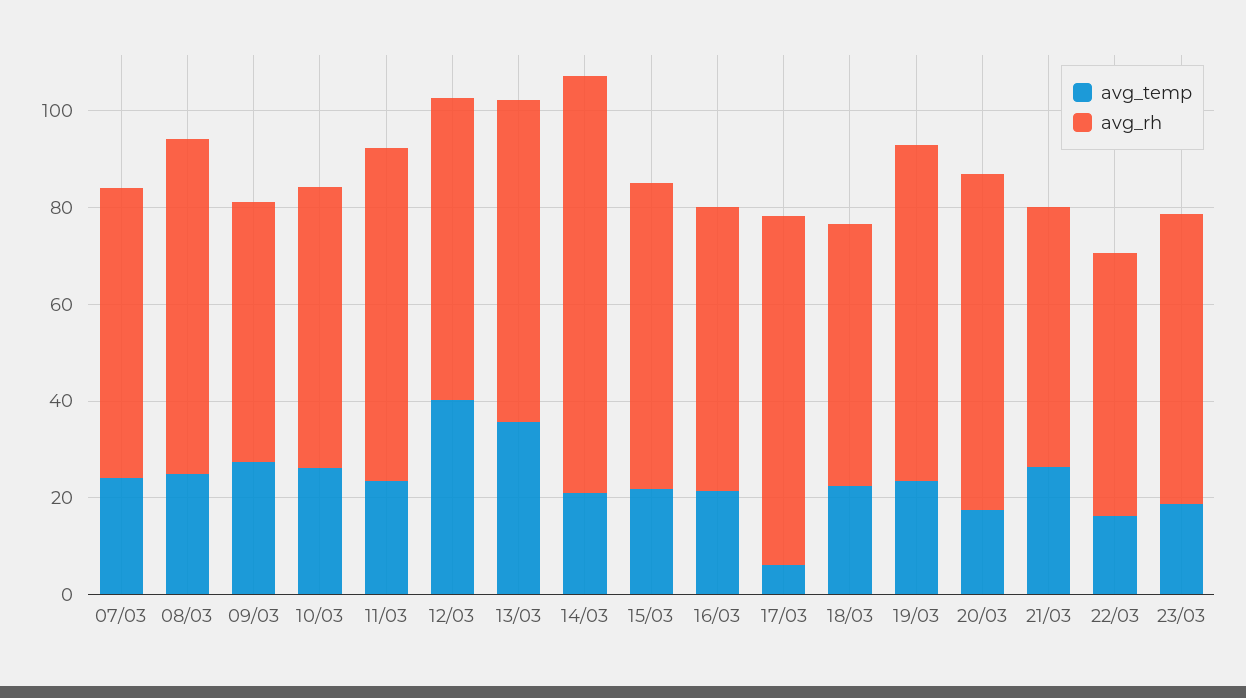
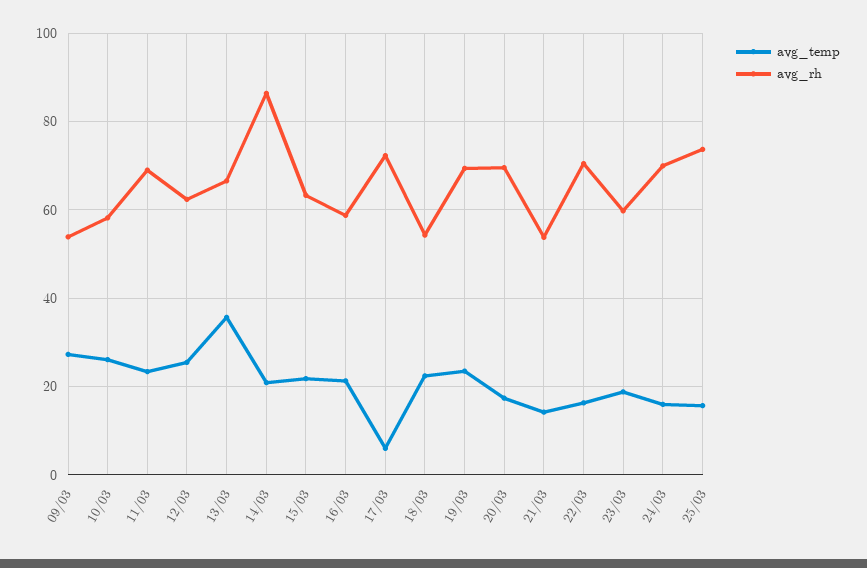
avg_temp, 07/03: 25 -> none
avg_rh, 07/03: 60 -> none
avg_temp, 08/03: 25 -> none
avg_rh, 08/03: 70 -> none
avg_temp, 12/03: 40 -> 26
avg_temp, 21/03: 25 -> 14
avg_rh, 22/03: 55 -> 70
avg_temp, 24/03: none -> 16
avg_rh, 24/03: none -> 70
avg_temp, 25/03: none -> 16
avg_rh, 25/03: none -> 74

